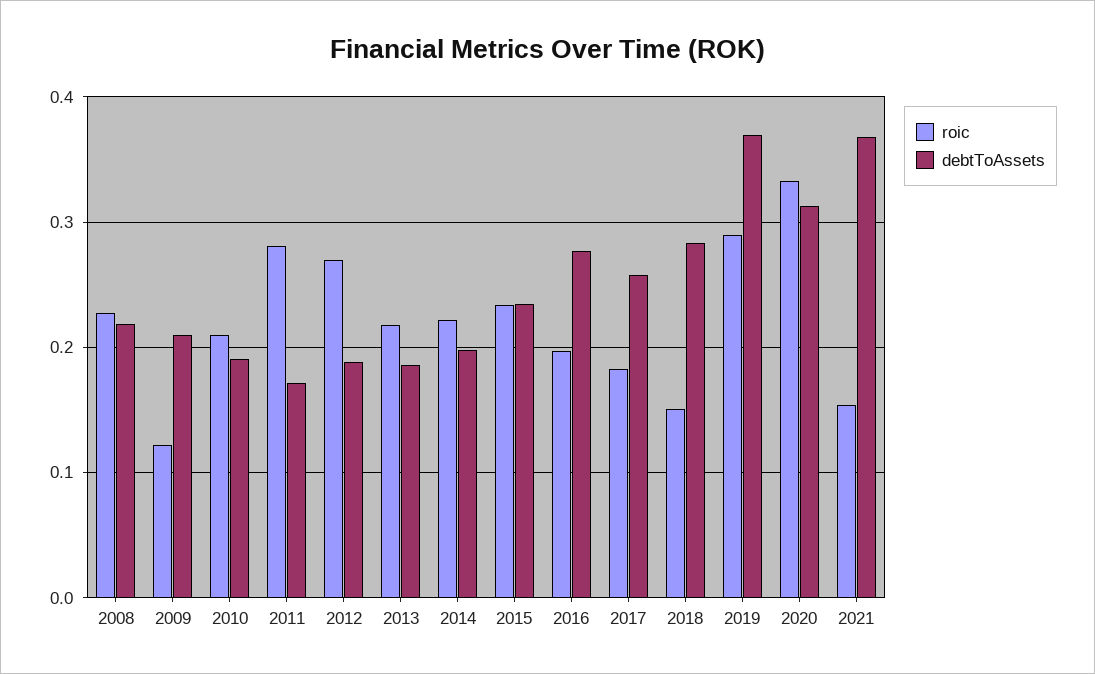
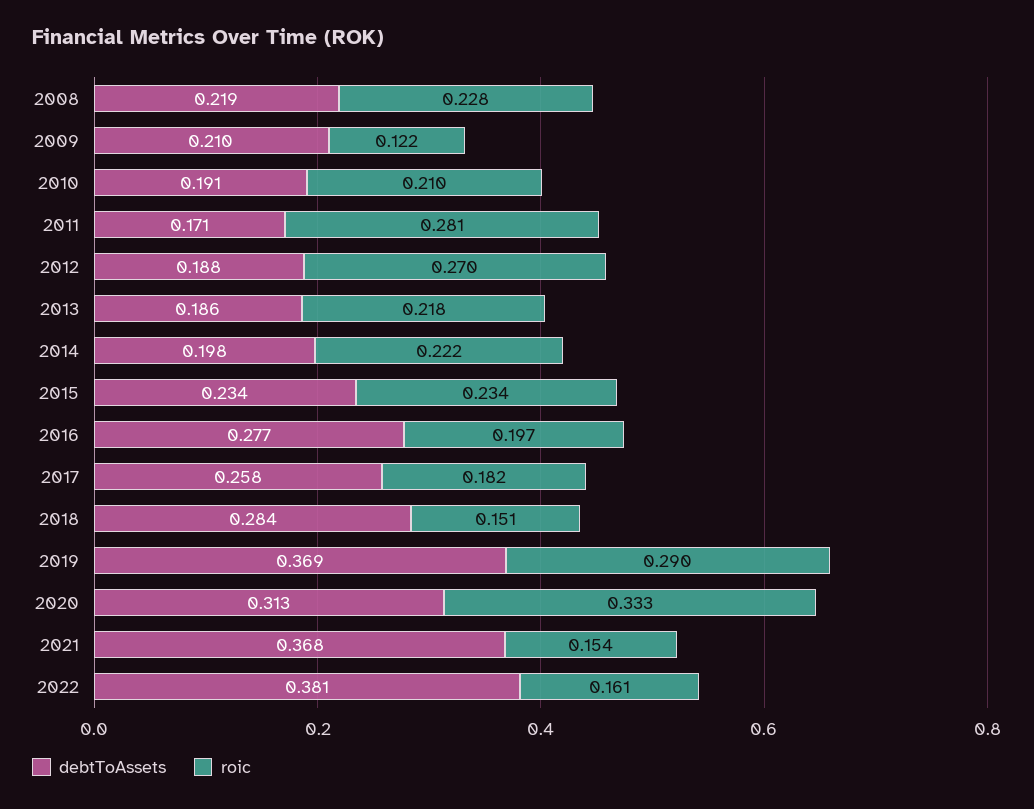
debtToAssets, 2022: none -> 0.381
roic, 2022: none -> 0.161

